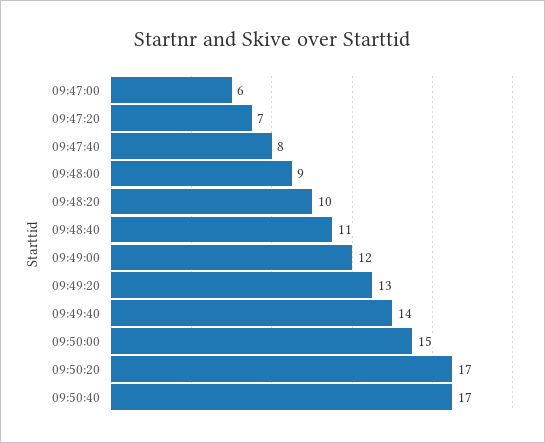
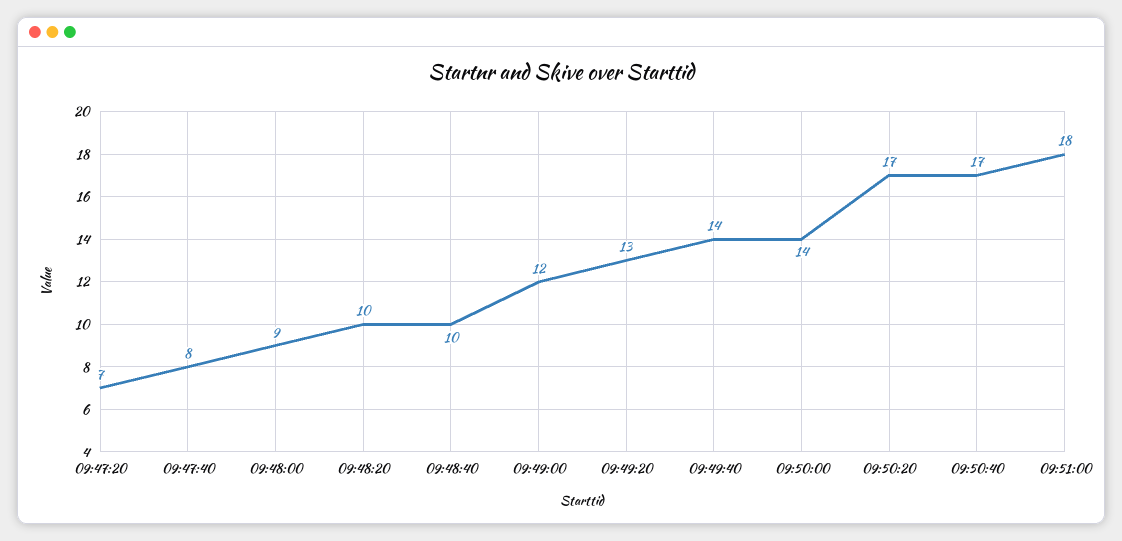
09:47:00: 6 -> none
09:48:40: 11 -> 10
09:50:00: 15 -> 14
09:51:00: none -> 18

